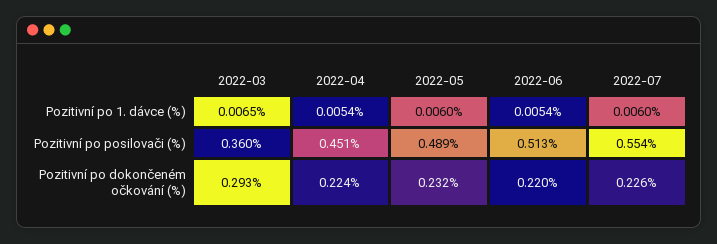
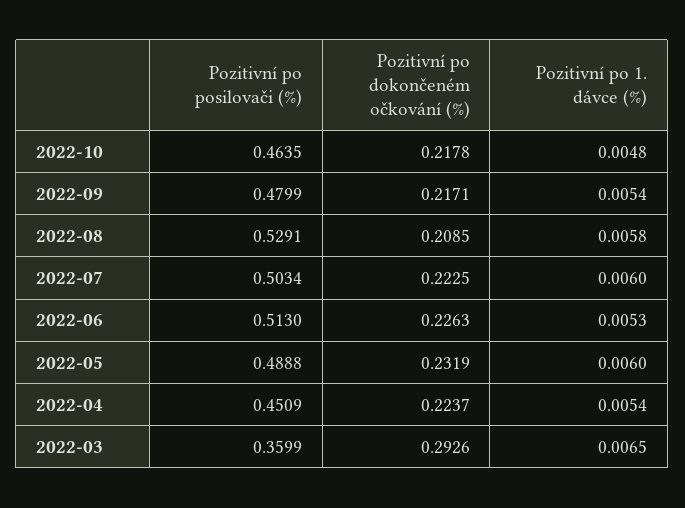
2022-06, Pozitivní po 1. dávce (%): 0.0054 -> 0.0053
2022-07, Pozitivní po posilovači (%): 0.554 -> 0.5034
2022-06, Pozitivní po dokončeném očkování (%): 0.22 -> 0.2263
2022-07, Pozitivní po dokončeném očkování (%): 0.226 -> 0.2225
2022-10, Pozitivní po posilovači (%): none -> 0.4635
2022-10, Pozitivní po dokončeném očkování (%): none -> 0.2178
2022-10, Pozitivní po 1. dávce (%): none -> 0.0048
2022-09, Pozitivní po posilovači (%): none -> 0.4799
2022-09, Pozitivní po dokončeném očkování (%): none -> 0.2171
2022-09, Pozitivní po 1. dávce (%): none -> 0.0054
2022-08, Pozitivní po posilovači (%): none -> 0.5291
2022-08, Pozitivní po dokončeném očkování (%): none -> 0.2085
2022-08, Pozitivní po 1. dávce (%): none -> 0.0058

